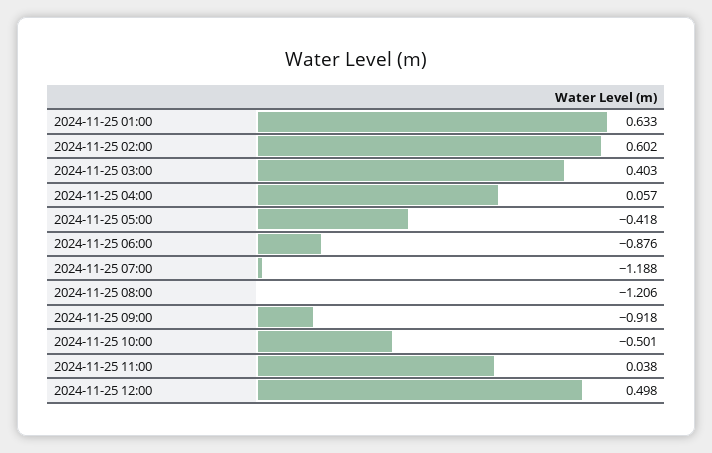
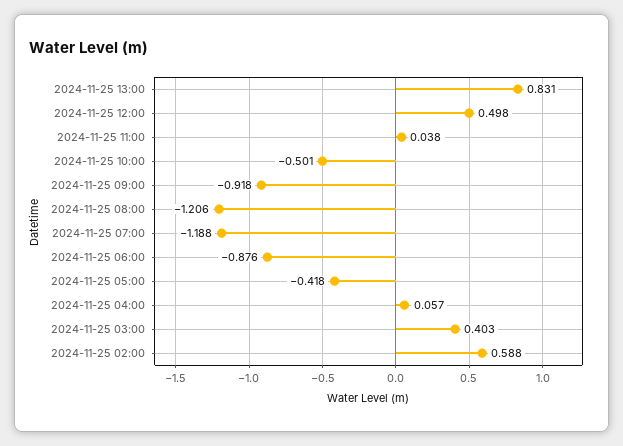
2024-11-25 01:00: 0.633 -> none
2024-11-25 02:00: 0.602 -> 0.588
2024-11-25 13:00: none -> 0.831

